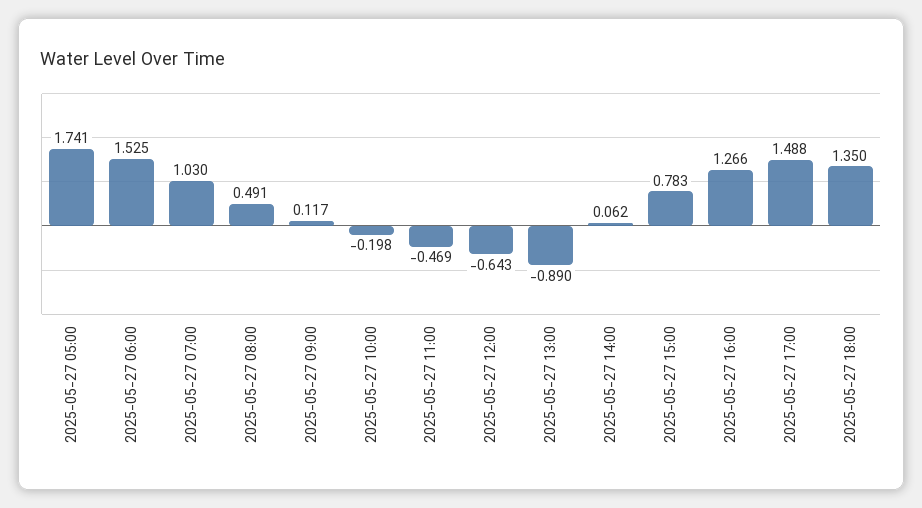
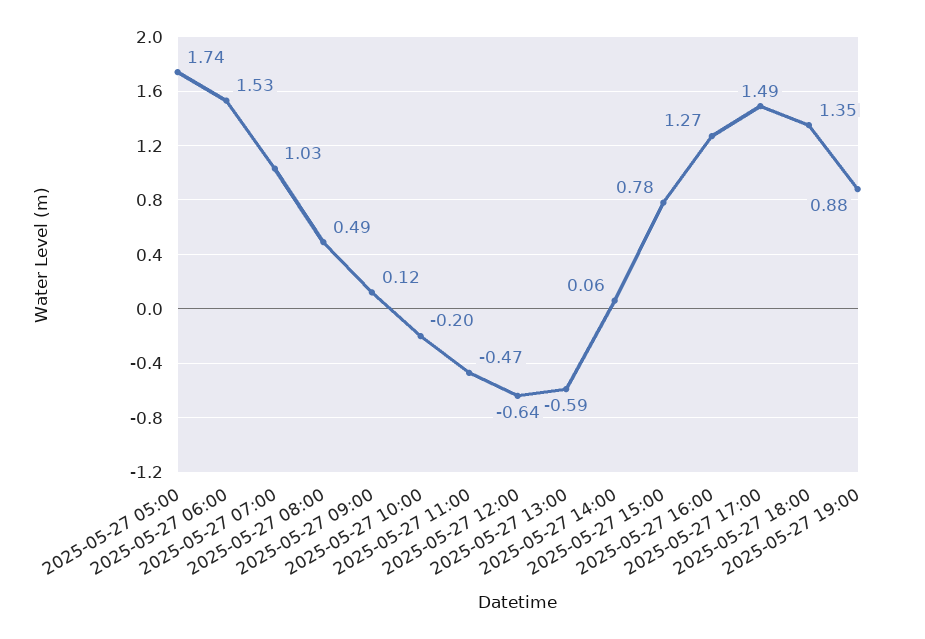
2025-05-27 13:00: -0.89 -> -0.59
2025-05-27 19:00: none -> 0.88

